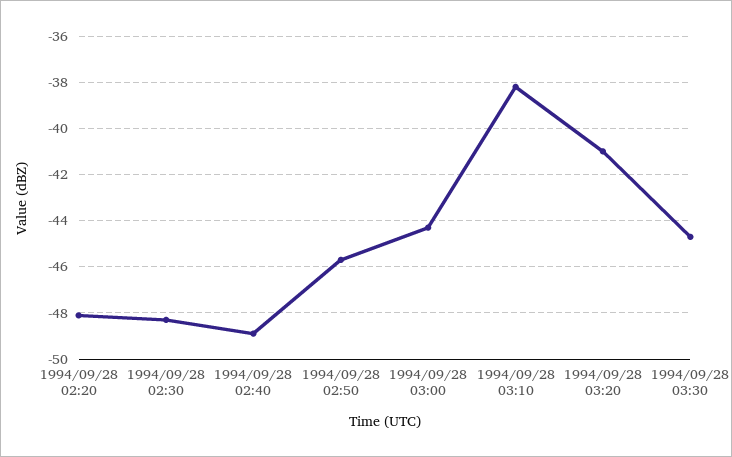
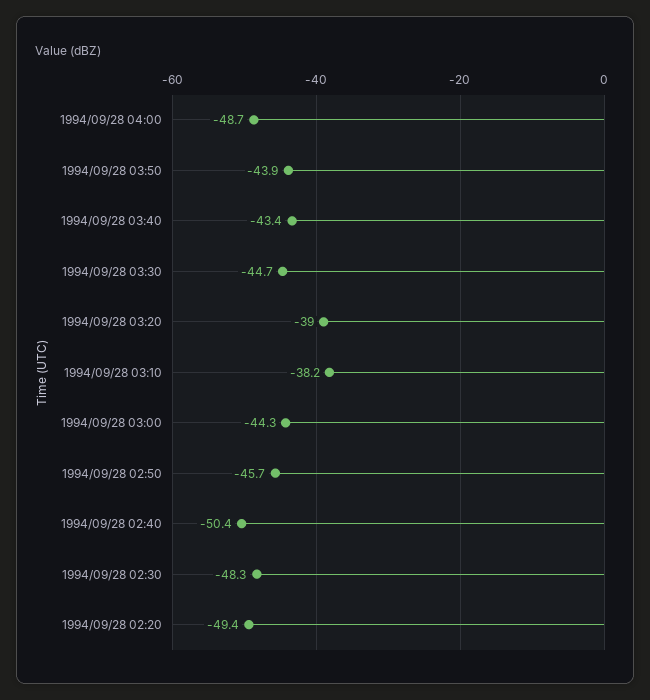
1994/09/28 02:20: -48 -> -49.4
1994/09/28 02:40: -49 -> -50.4
1994/09/28 03:20: -41 -> -39
1994/09/28 04:00: none -> -48.7
1994/09/28 03:50: none -> -43.9
1994/09/28 03:40: none -> -43.4

